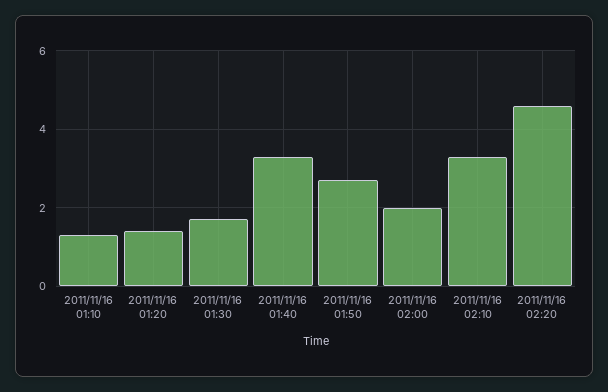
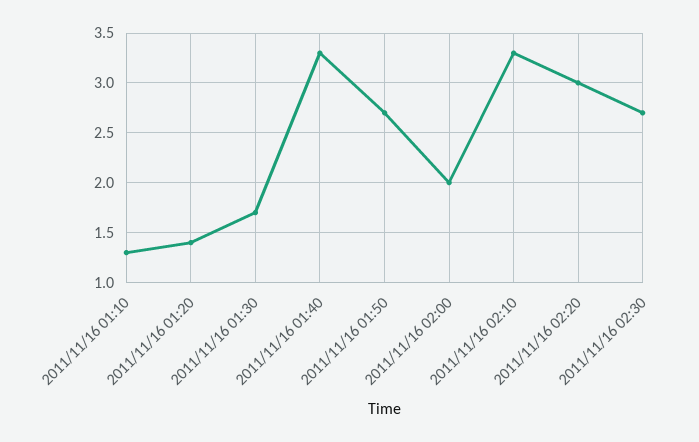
2011/11/16 02:20: 4.5 -> 3
2011/11/16 02:30: none -> 2.7

